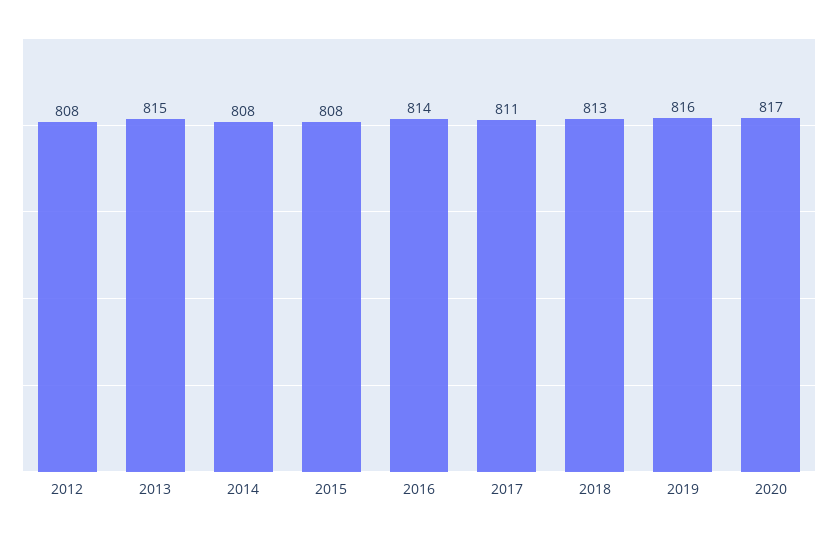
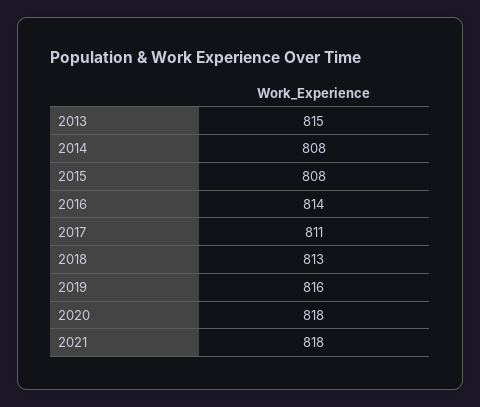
2012: 808 -> none
2020: 817 -> 818
2021: none -> 818

